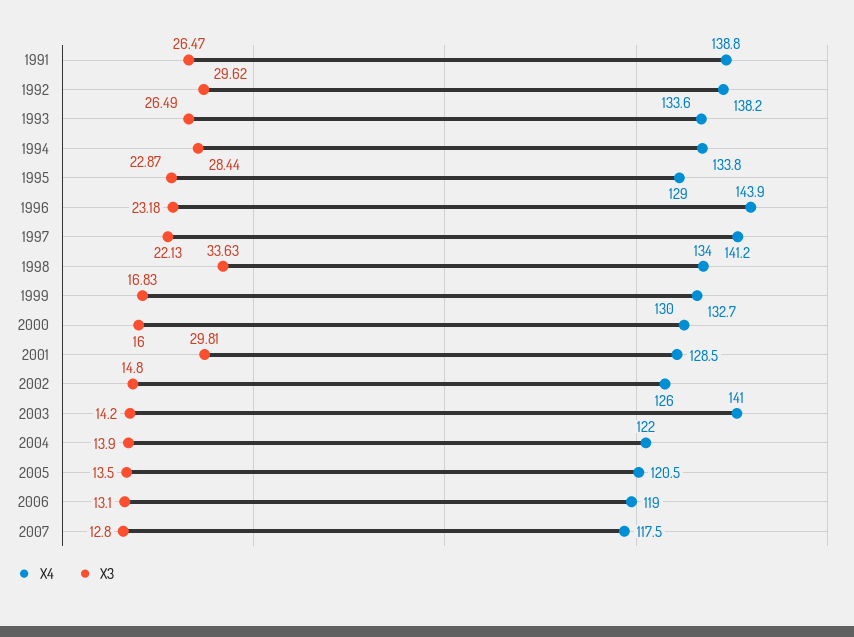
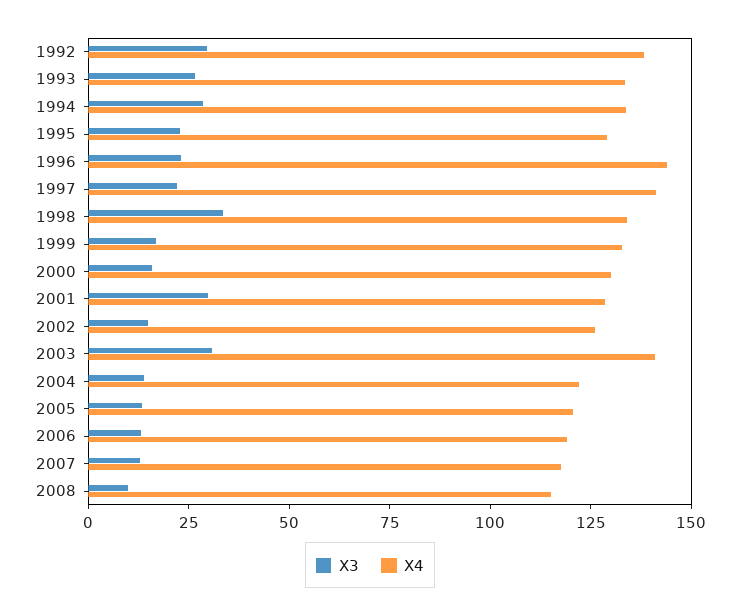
X4, 1991: 138.8 -> none
X3, 1991: 26.47 -> none
X3, 2003: 14.2 -> 30
X3, 2008: none -> 10
X4, 2008: none -> 115

